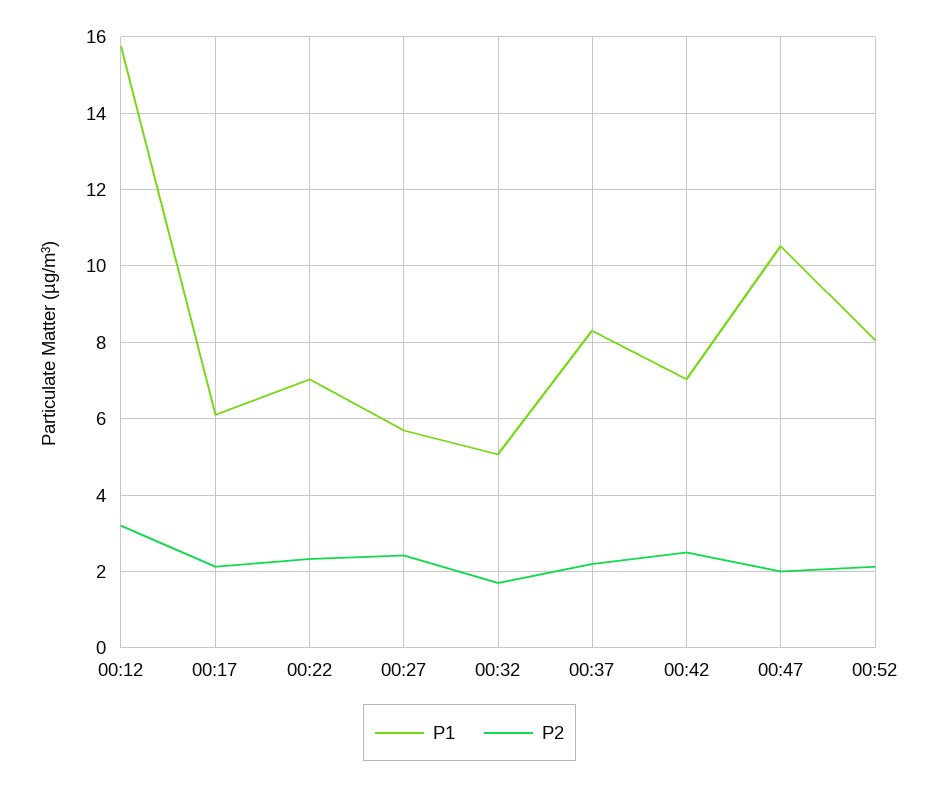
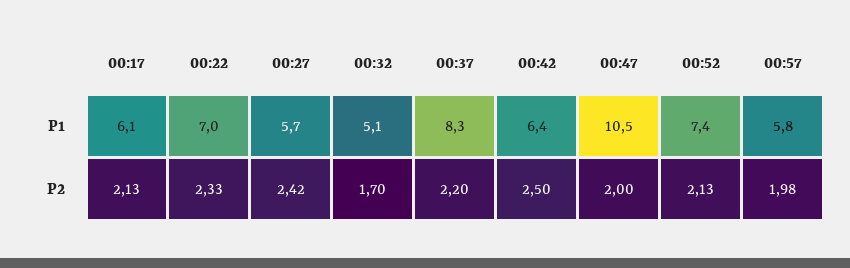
P1, 00:12: 15.8 -> none
P2, 00:12: 3.2 -> none
P1, 00:42: 7 -> 6.4
P1, 00:52: 8 -> 7.4
P1, 00:57: none -> 5.8
P2, 00:57: none -> 1.98

